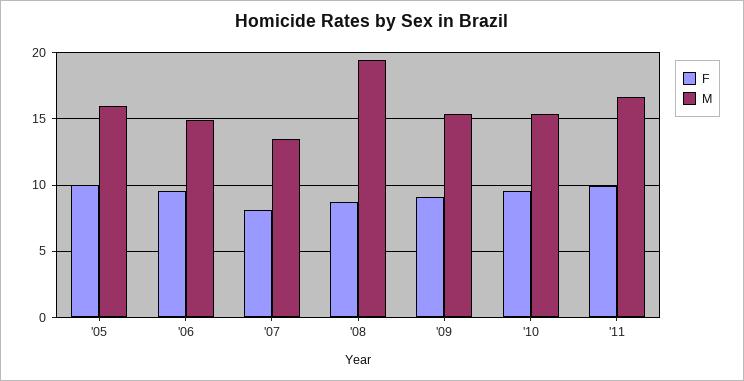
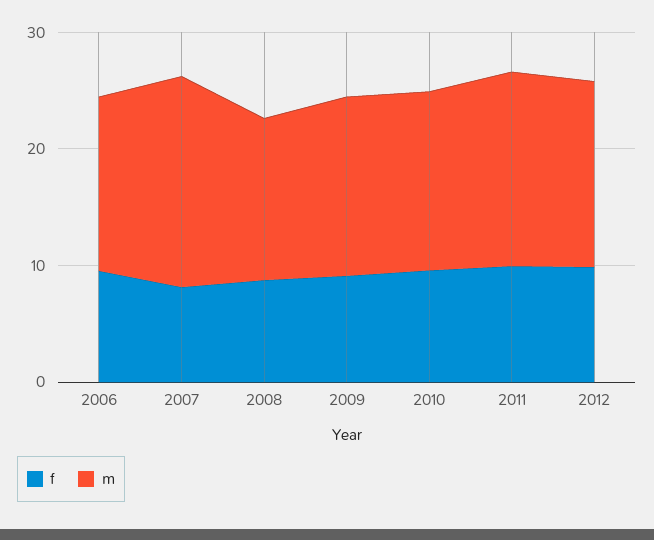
F, '05: 10 -> none
M, '05: 16 -> none
M, '07: 13.5 -> 18
M, '08: 19.5 -> 14
F, 2012: none -> 10
M, 2012: none -> 16

